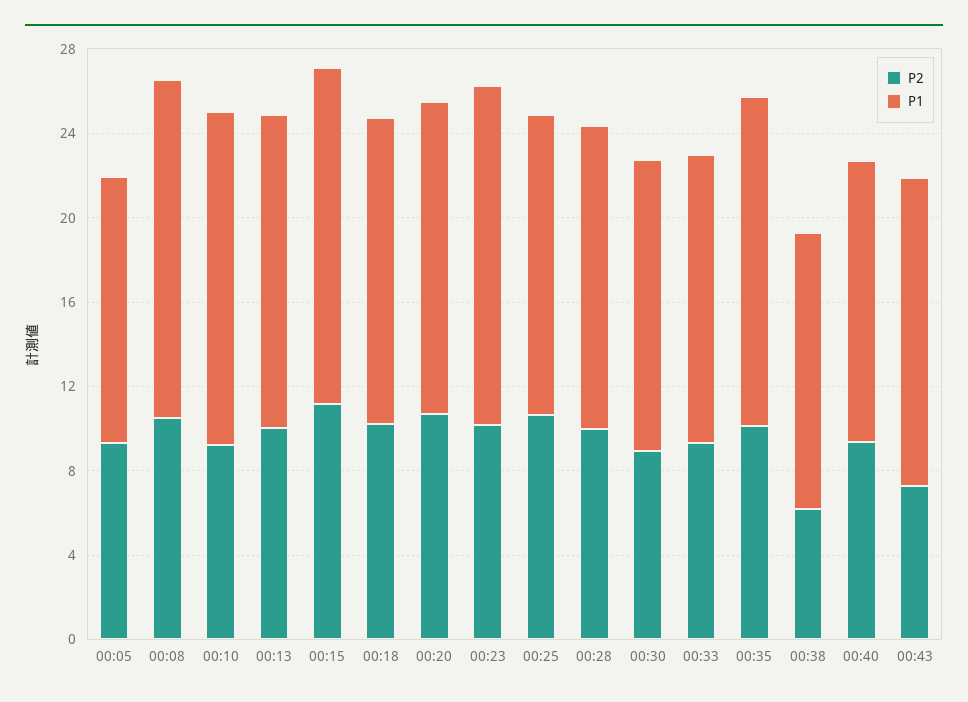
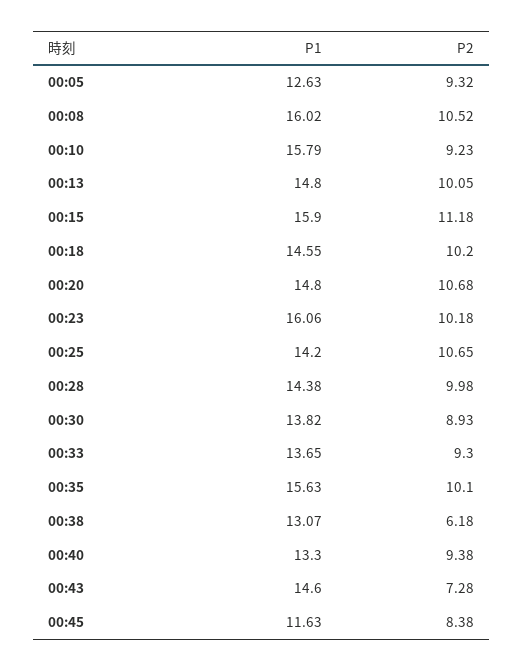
P1, 00:45: none -> 11.63
P2, 00:45: none -> 8.38

